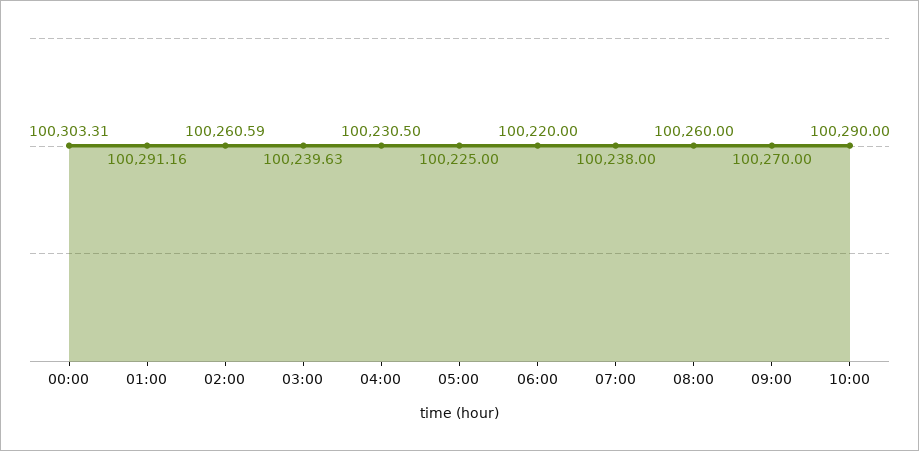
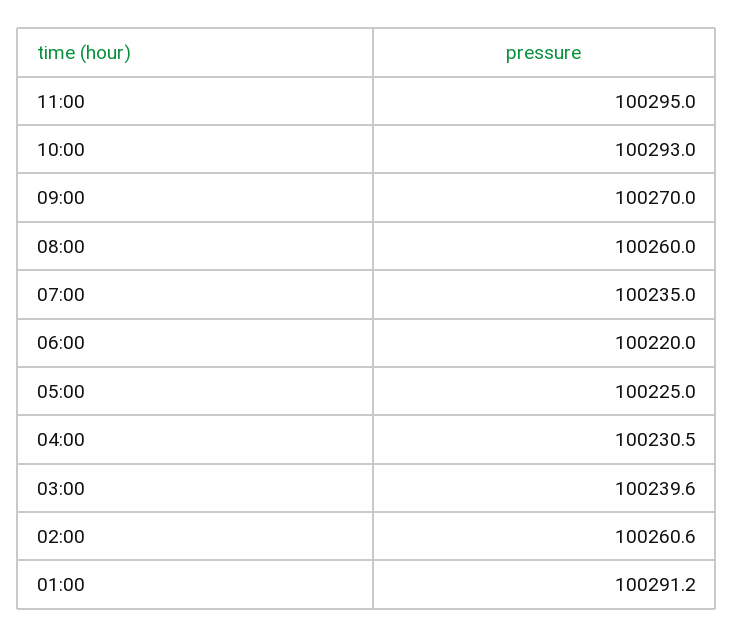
00:00: 100303.31 -> none
07:00: 100238 -> 100235
10:00: 100290 -> 100293
11:00: none -> 100295

